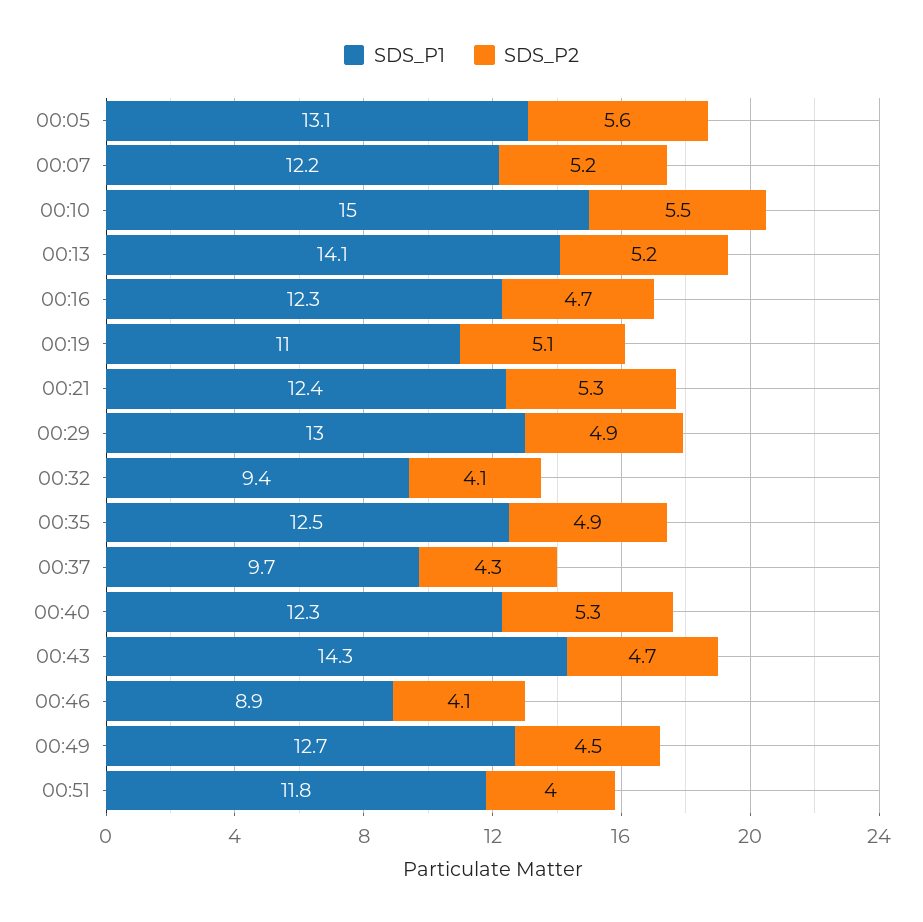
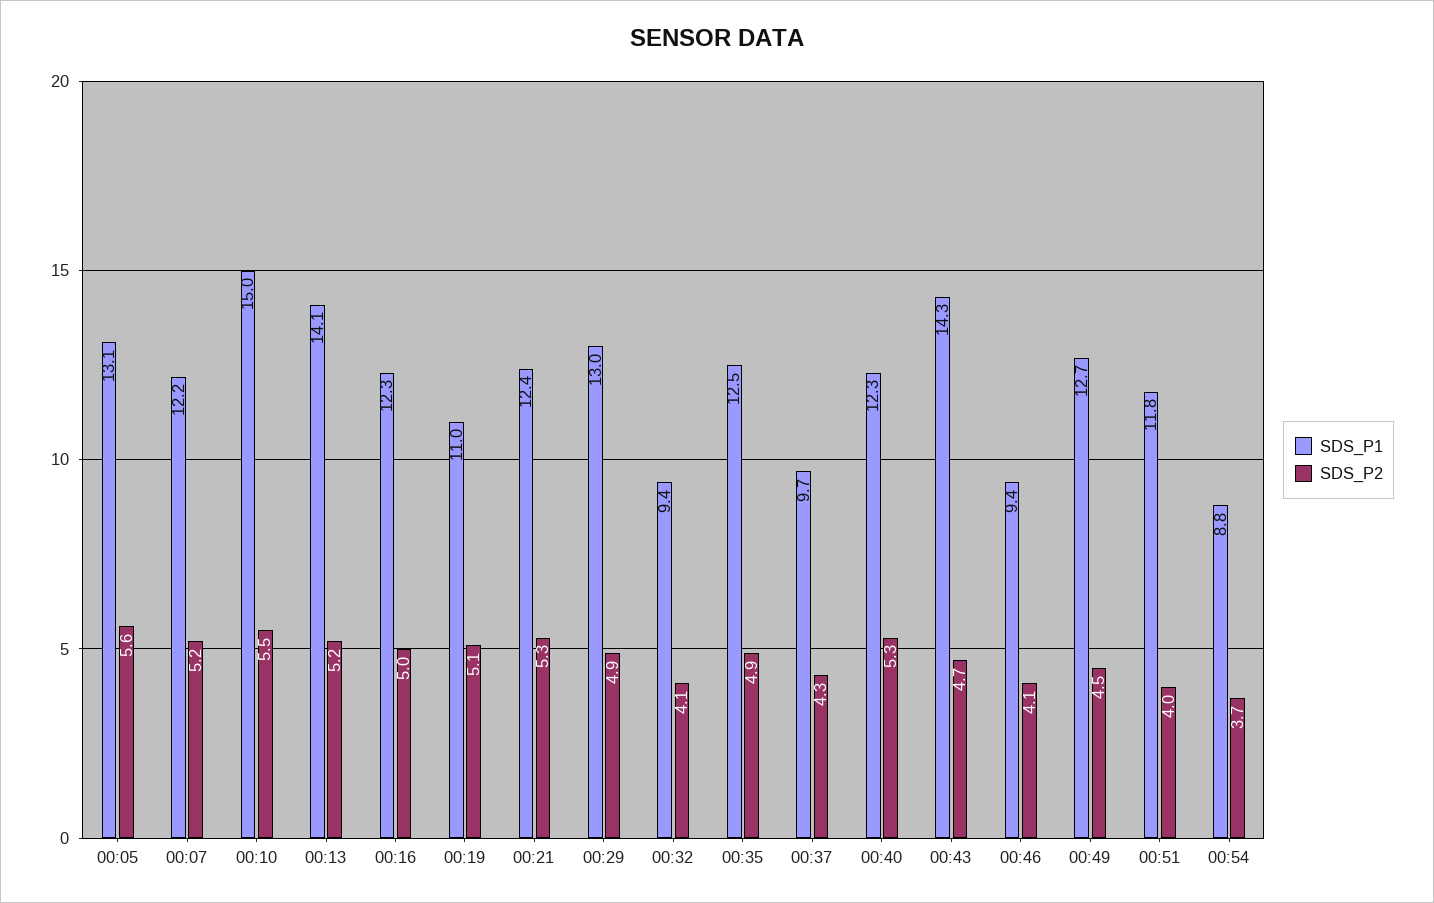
SDS_P2, 00:16: 4.7 -> 5
SDS_P1, 00:46: 8.9 -> 9.4
SDS_P1, 00:54: none -> 8.8
SDS_P2, 00:54: none -> 3.7

